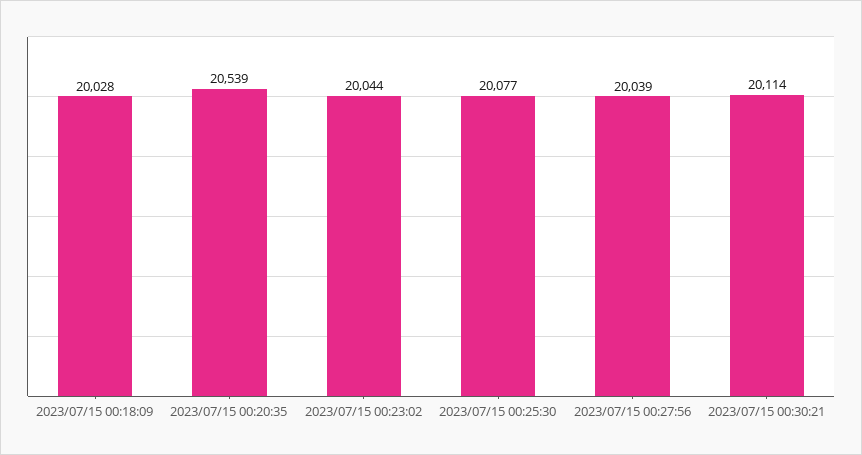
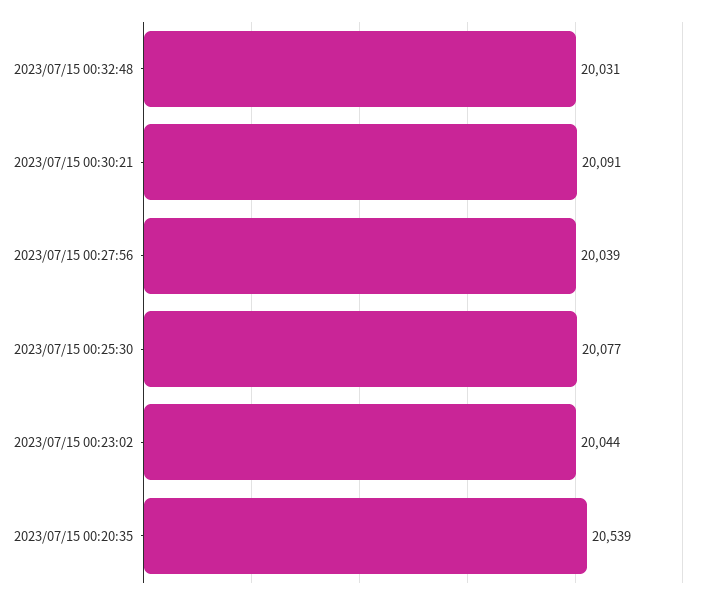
2023/07/15 00:18:09: 20028 -> none
2023/07/15 00:30:21: 20114 -> 20091
2023/07/15 00:32:48: none -> 20031

